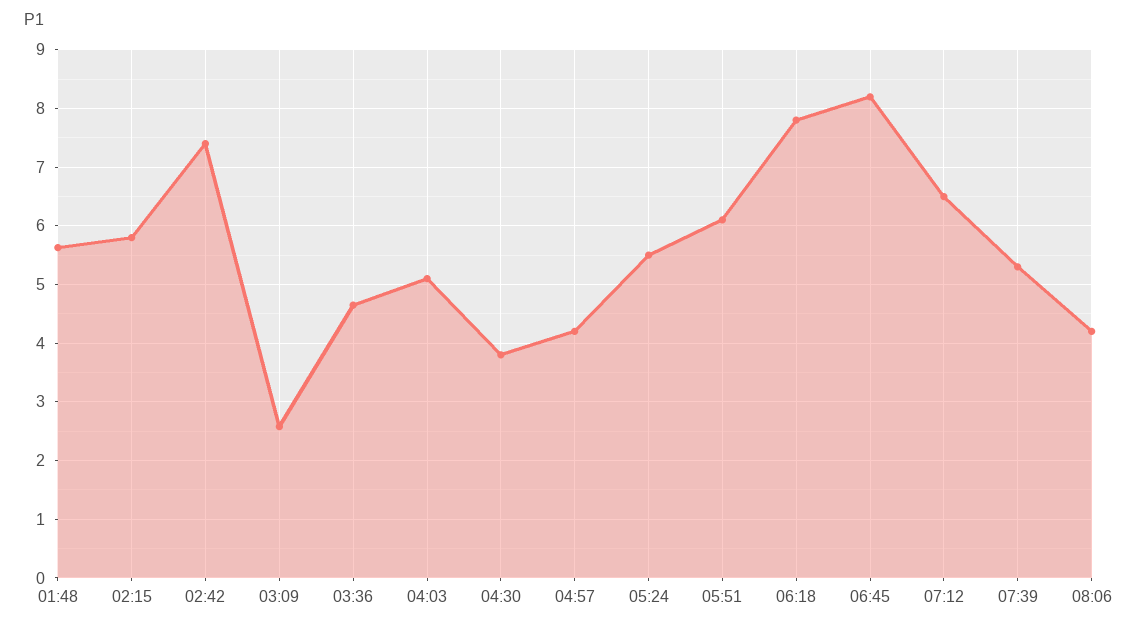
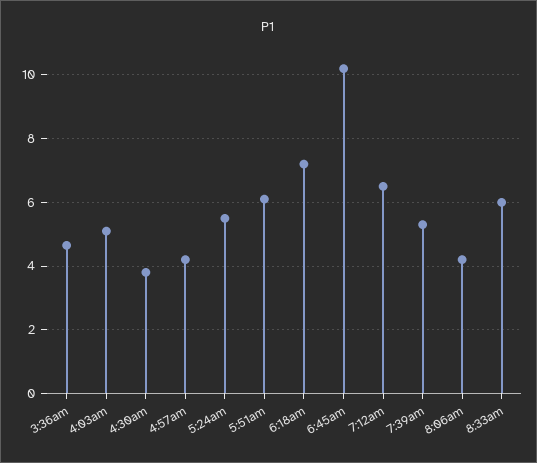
01:48: 5.6 -> none
02:15: 5.8 -> none
02:42: 7.4 -> none
03:09: 2.6 -> none
06:18: 7.8 -> 7.2
06:45: 8.2 -> 10.2
8:33am: none -> 6

